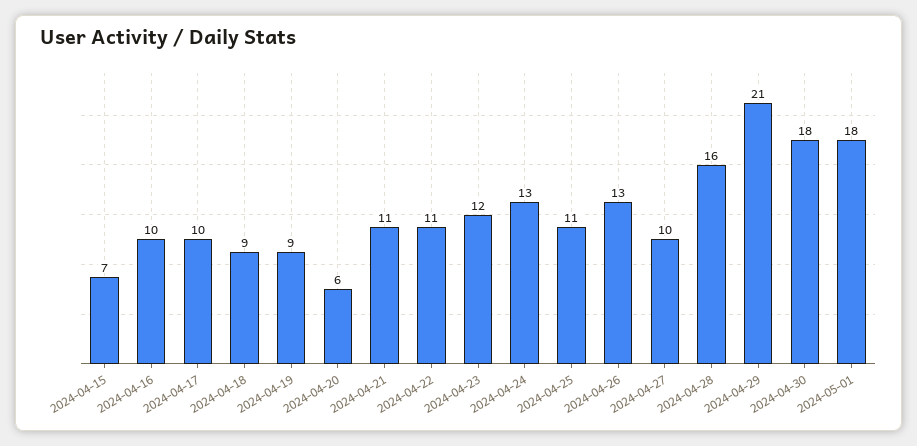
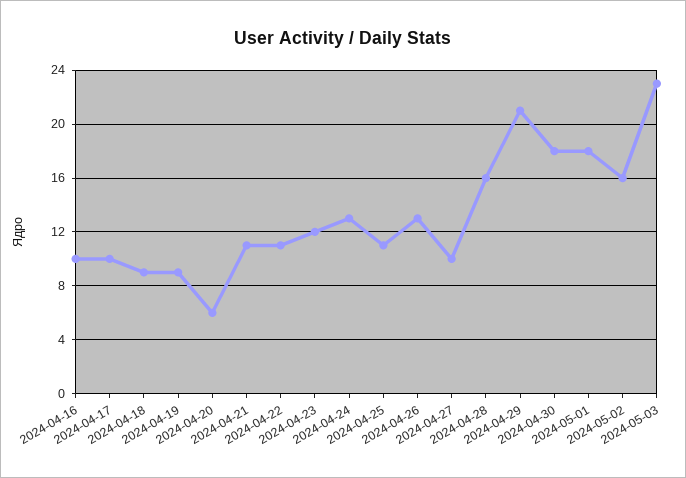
2024-04-15: 7 -> none
2024-05-02: none -> 16
2024-05-03: none -> 23

